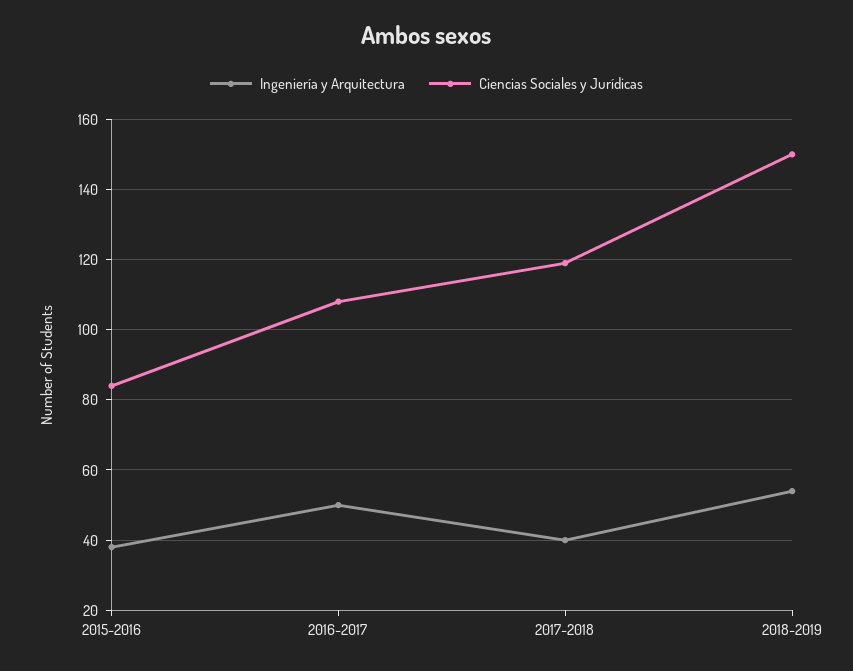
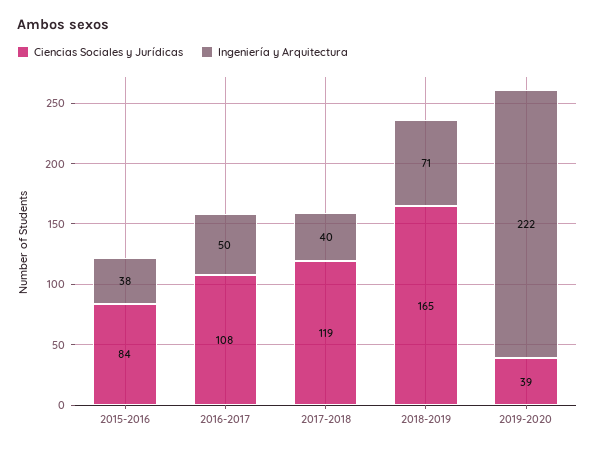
Ingeniería y Arquitectura, 2018-2019: 55 -> 71
Ciencias Sociales y Jurídicas, 2018-2019: 150 -> 165
Ciencias Sociales y Jurídicas, 2019-2020: none -> 39
Ingeniería y Arquitectura, 2019-2020: none -> 222

